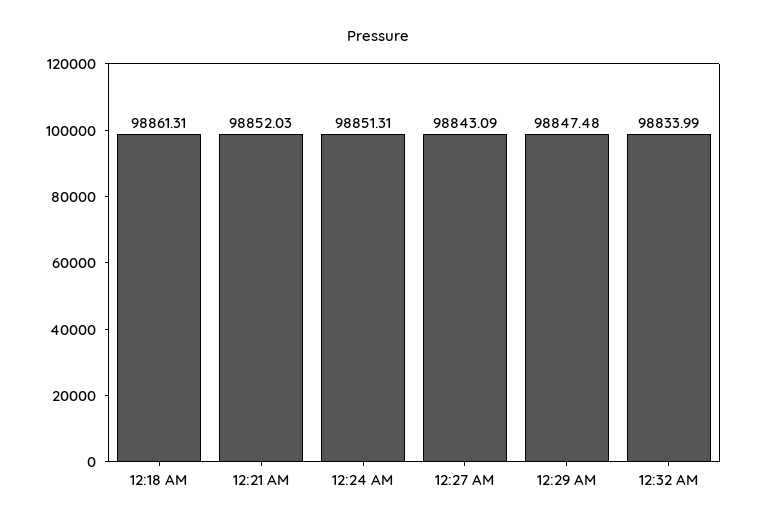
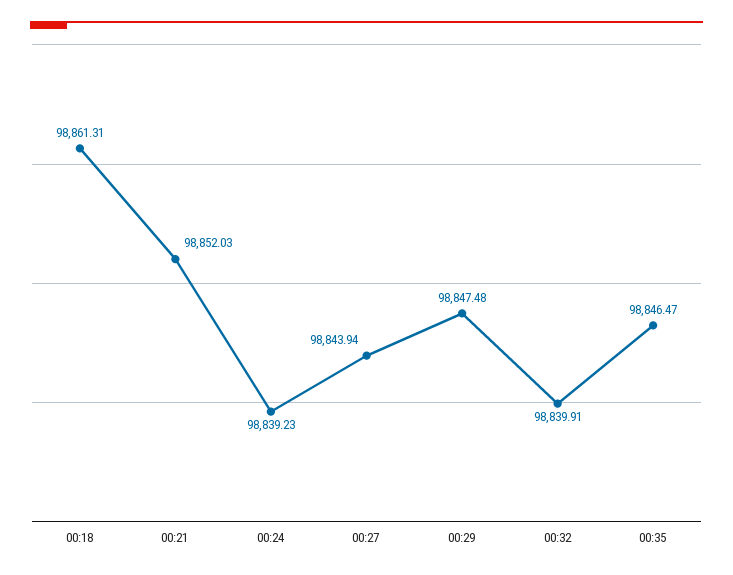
12:24 AM: 98851.31 -> 98839.23
12:27 AM: 98843.09 -> 98843.94
12:32 AM: 98833.99 -> 98839.91
00:35: none -> 98846.47

